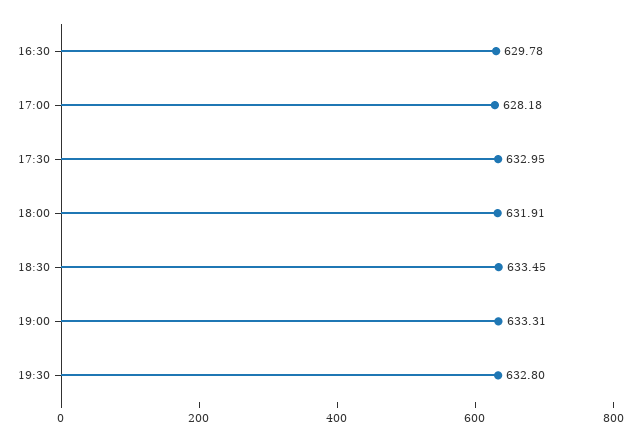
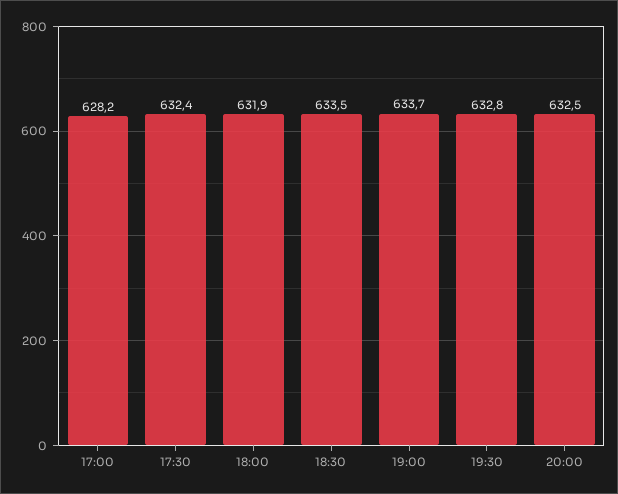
16:30: 629.78 -> none
17:30: 632.95 -> 632.4
19:00: 633.31 -> 633.7
20:00: none -> 632.5

